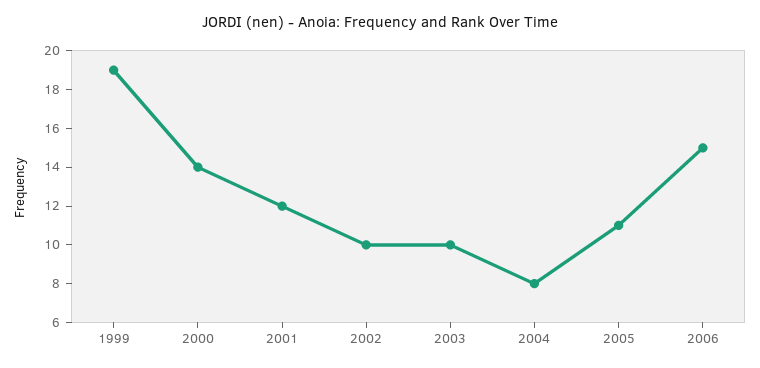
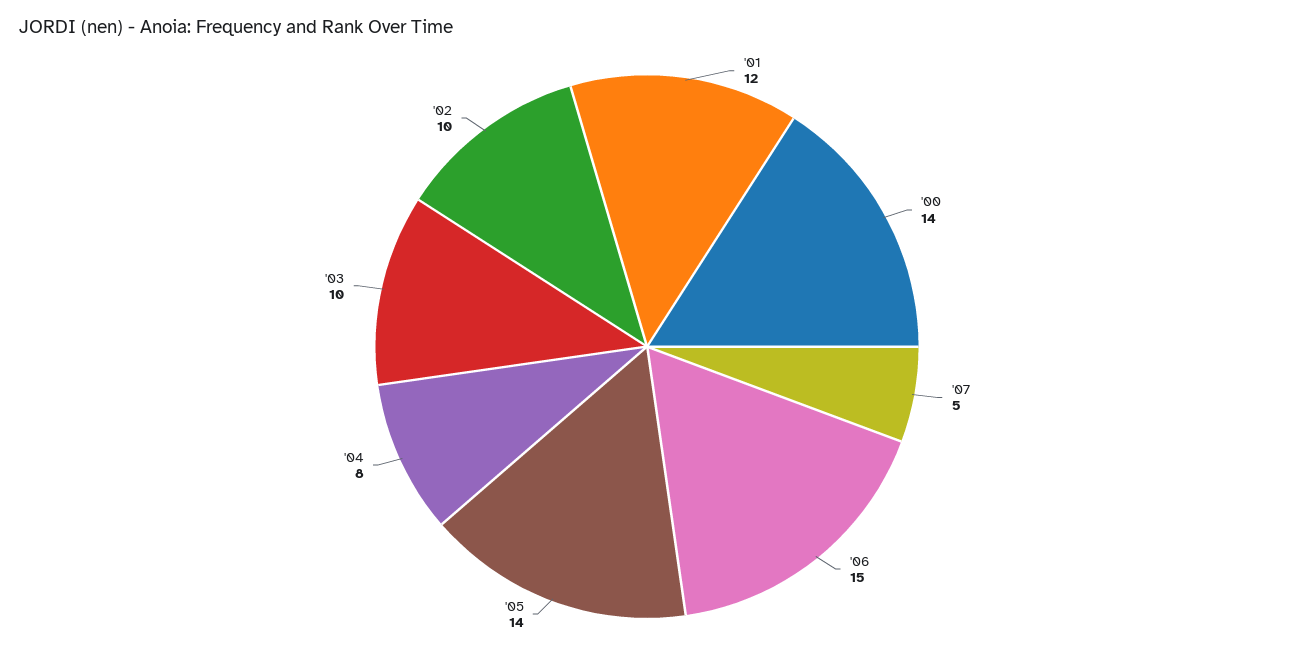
1999: 19 -> none
2005: 11 -> 14
'07: none -> 5

